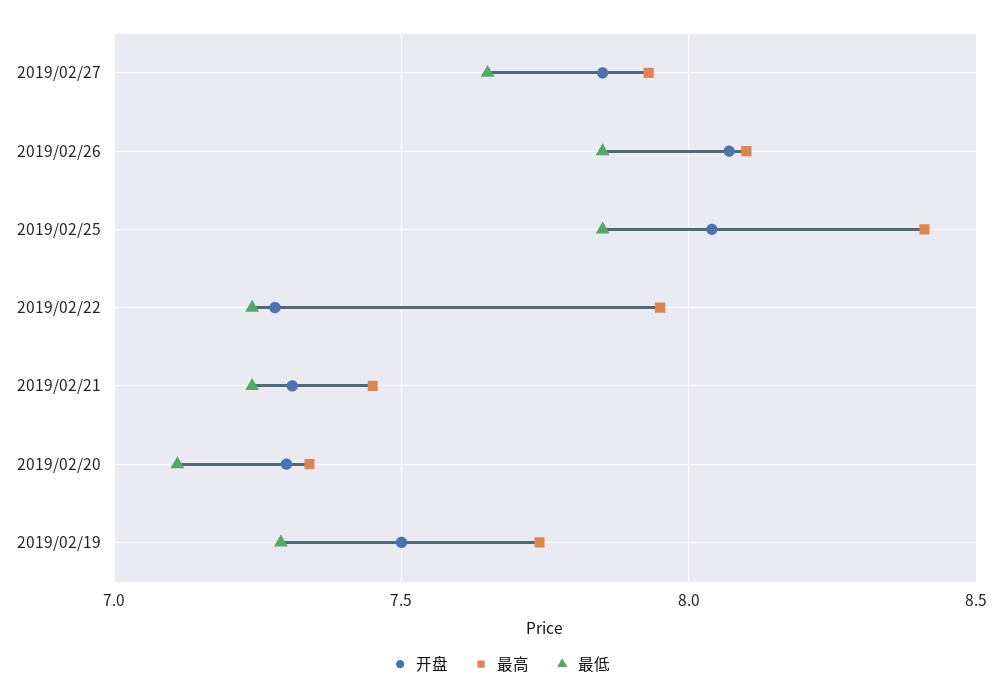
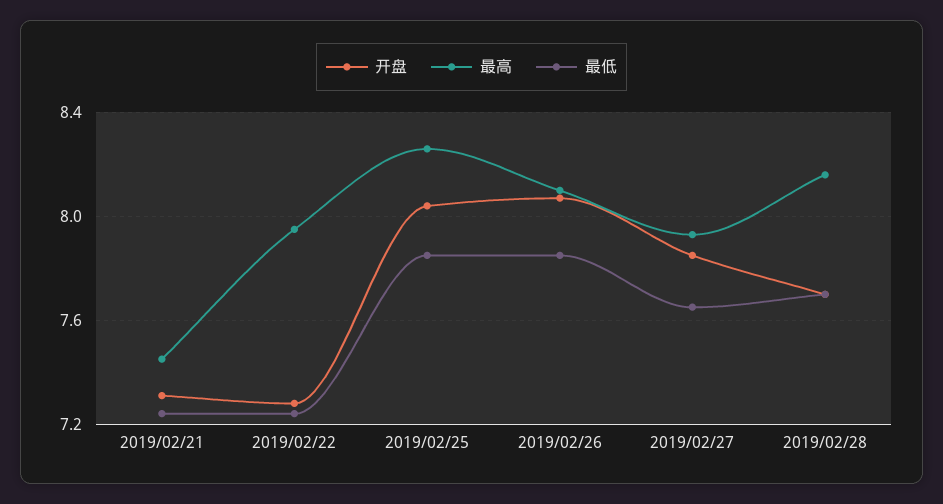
最高, 2019/02/25: 8.4 -> 8.25
开盘, 2019/02/20: 7.3 -> none
最高, 2019/02/20: 7.35 -> none
最低, 2019/02/20: 7.1 -> none
开盘, 2019/02/19: 7.5 -> none
最高, 2019/02/19: 7.75 -> none
最低, 2019/02/19: 7.3 -> none
开盘, 2019/02/28: none -> 7.7
最高, 2019/02/28: none -> 8.15
最低, 2019/02/28: none -> 7.7

